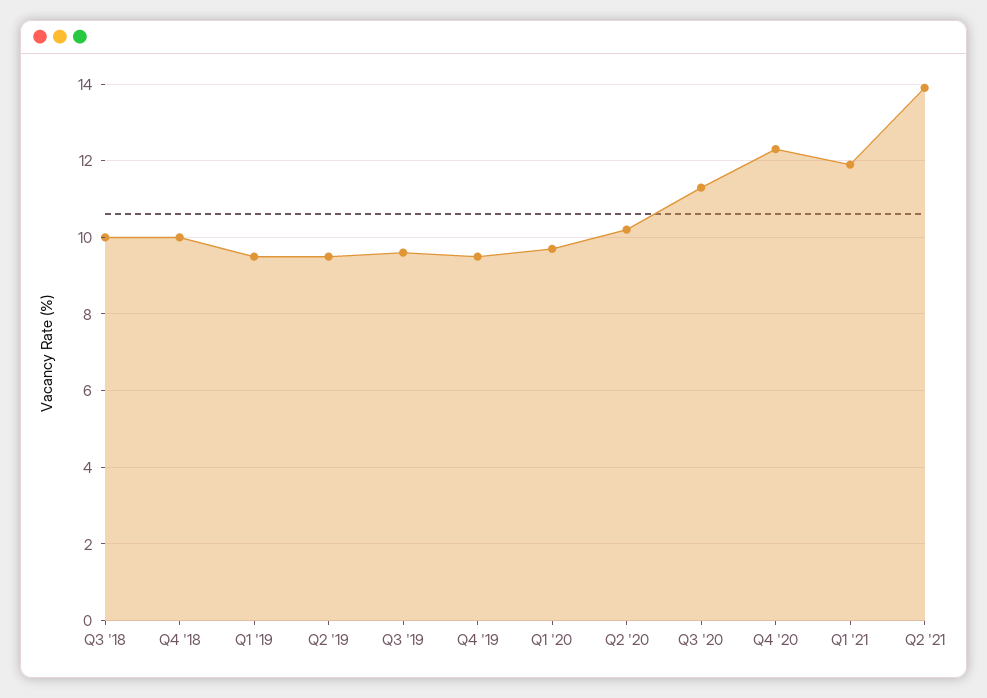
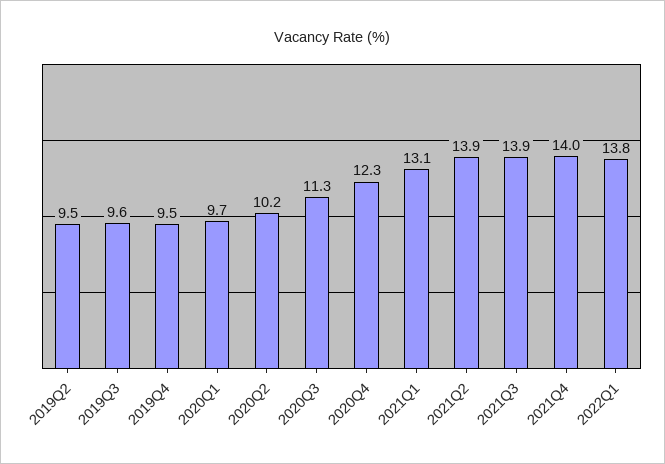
Q3 '18: 10 -> none
Q4 '18: 10 -> none
Q1 '19: 9.5 -> none
Q1 '21: 12 -> 13.1
2021Q3: none -> 13.9
2021Q4: none -> 14
2022Q1: none -> 13.8

